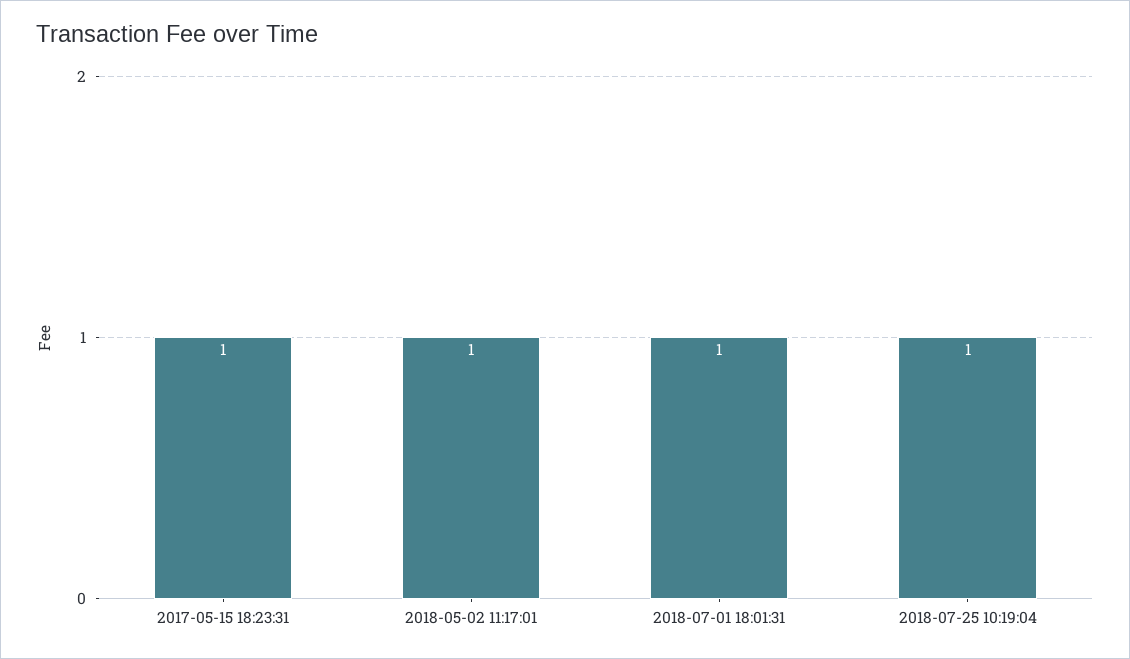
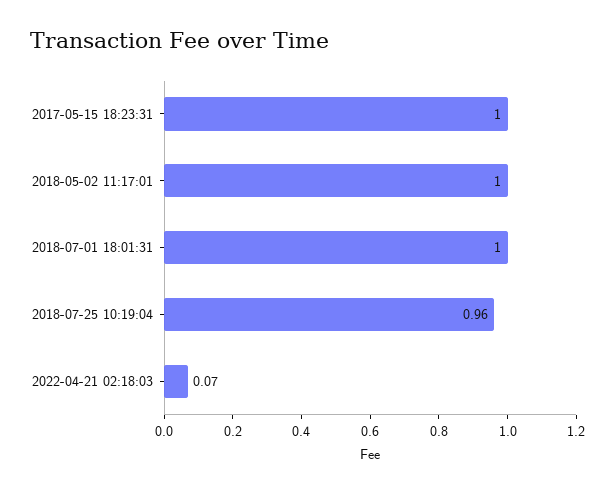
2018-07-25 10:19:04: 1 -> 0.96
2022-04-21 02:18:03: none -> 0.07

